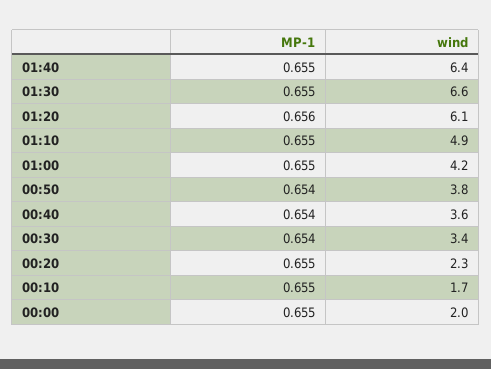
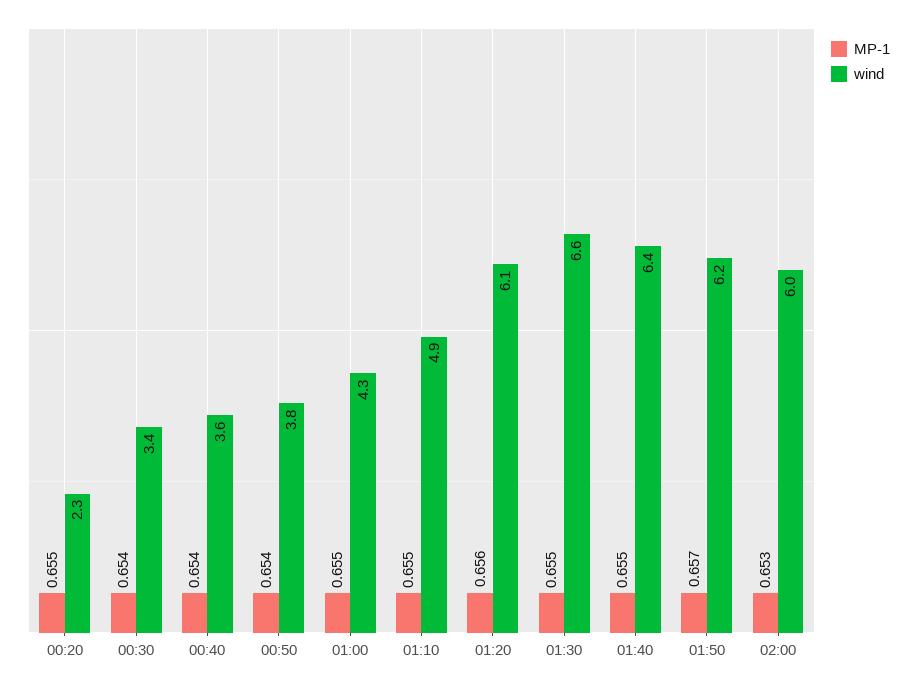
wind, 01:00: 4.2 -> 4.3
MP-1, 00:10: 0.655 -> none
wind, 00:10: 1.7 -> none
MP-1, 00:00: 0.655 -> none
wind, 00:00: 2 -> none
MP-1, 01:50: none -> 0.657
wind, 01:50: none -> 6.2
MP-1, 02:00: none -> 0.653
wind, 02:00: none -> 6

